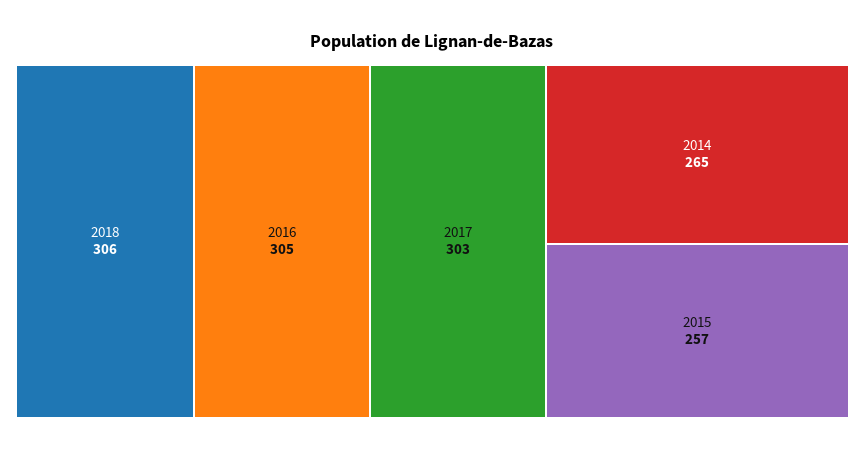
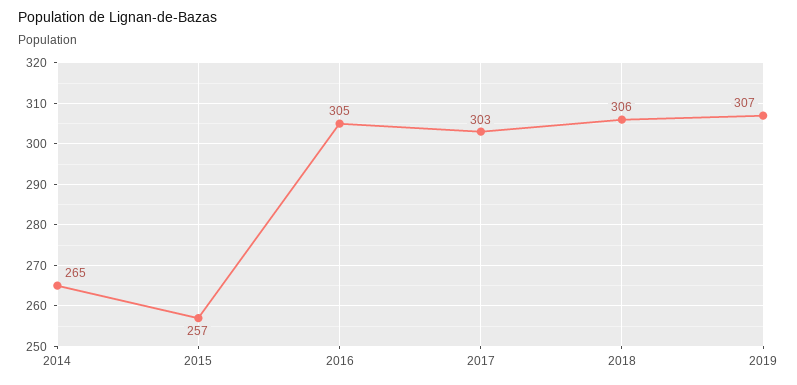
2019: none -> 307

